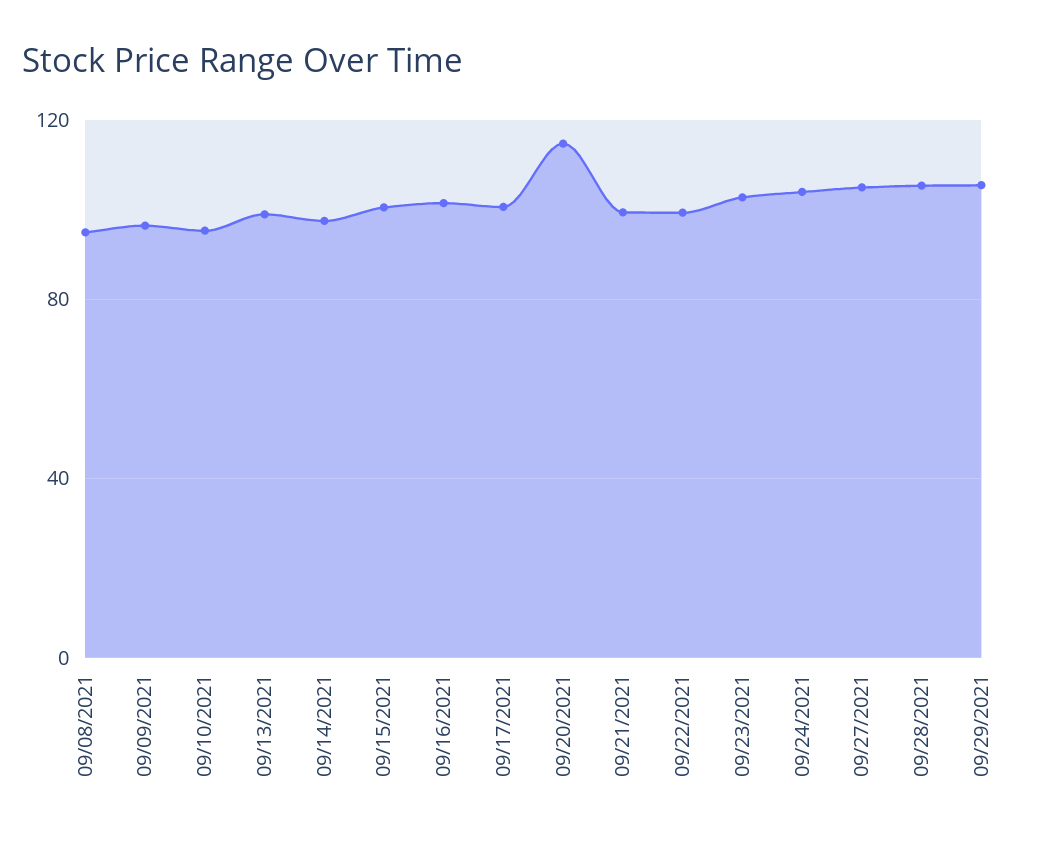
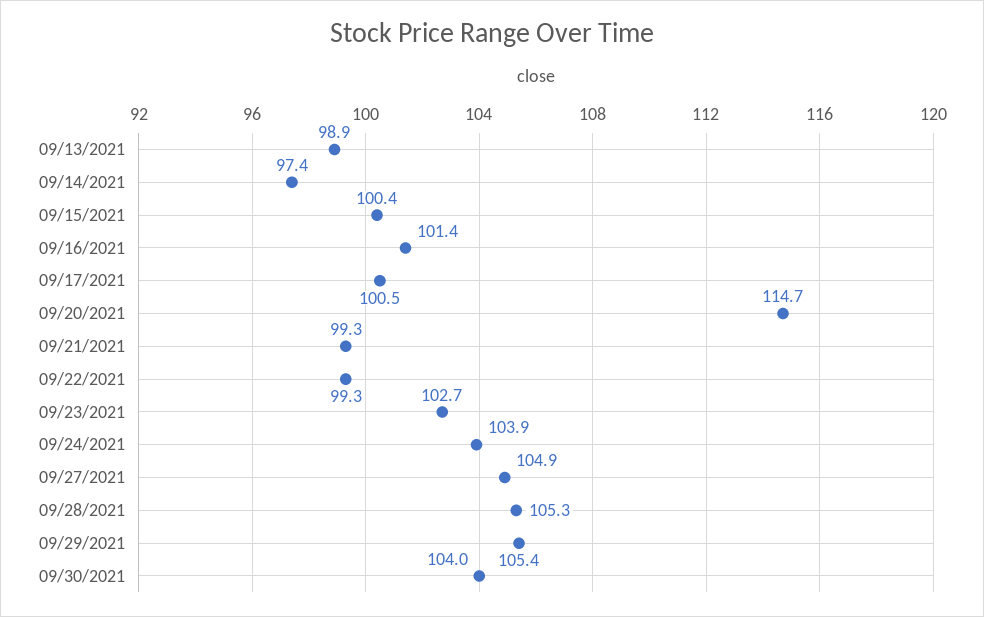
09/08/2021: 95 -> none
09/09/2021: 95 -> none
09/10/2021: 95 -> none
09/30/2021: none -> 104

